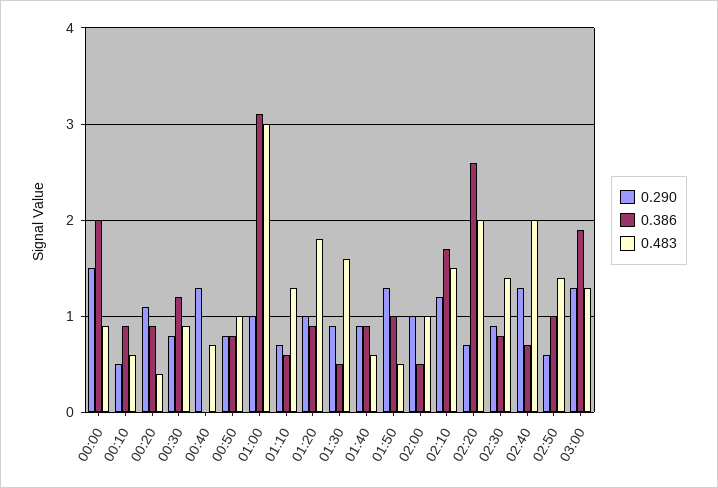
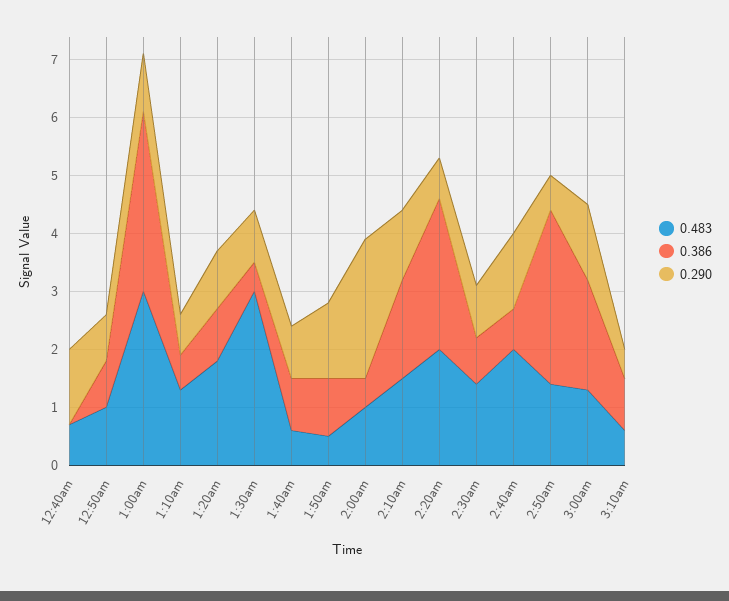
0.290, 00:00: 1.5 -> none
0.386, 00:00: 2 -> none
0.483, 00:00: 0.9 -> none
0.290, 00:10: 0.5 -> none
0.386, 00:10: 0.9 -> none
0.483, 00:10: 0.6 -> none
0.290, 00:20: 1.1 -> none
0.386, 00:20: 0.9 -> none
0.483, 00:20: 0.4 -> none
0.290, 00:30: 0.8 -> none
0.386, 00:30: 1.2 -> none
0.483, 00:30: 0.9 -> none
0.483, 01:30: 1.6 -> 3
0.290, 02:00: 1 -> 2.5
0.386, 02:50: 1 -> 3
0.483, 3:10am: none -> 0.5
0.386, 3:10am: none -> 1
0.290, 3:10am: none -> 0.5

